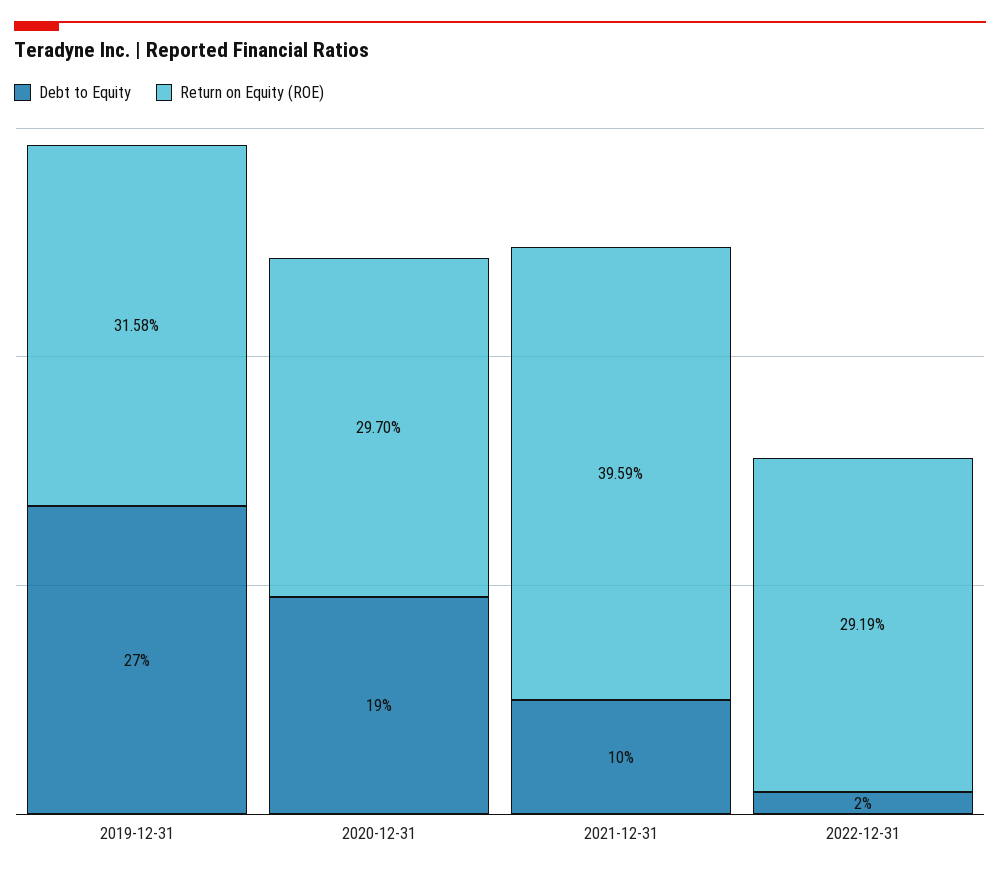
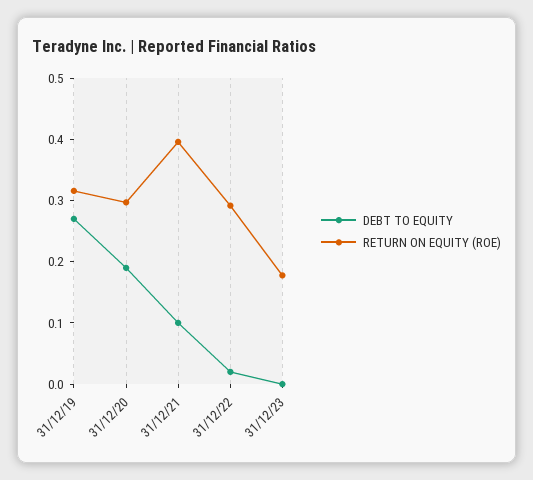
Debt to Equity, 31/12/23: none -> 0
Return on Equity (ROE), 31/12/23: none -> 0.18

